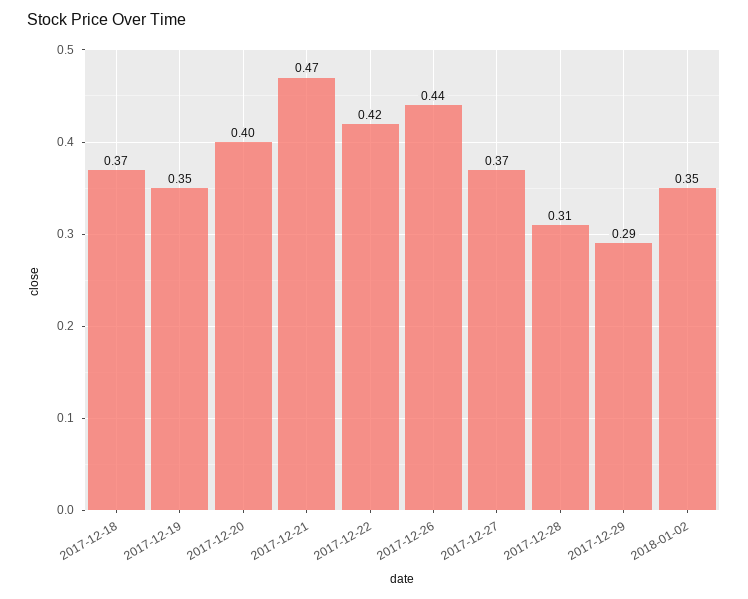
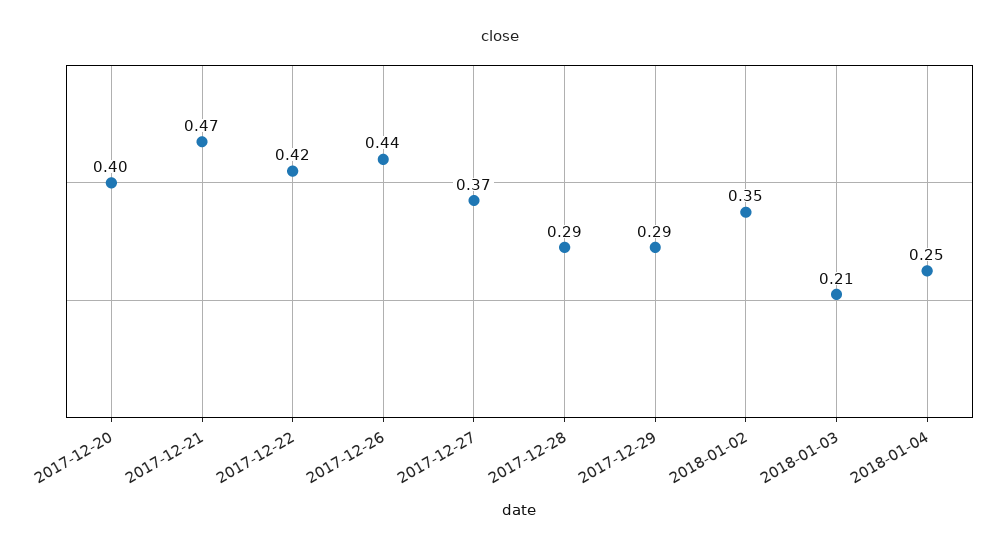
2017-12-18: 0.37 -> none
2017-12-19: 0.35 -> none
2017-12-28: 0.31 -> 0.29
2018-01-03: none -> 0.21
2018-01-04: none -> 0.25

